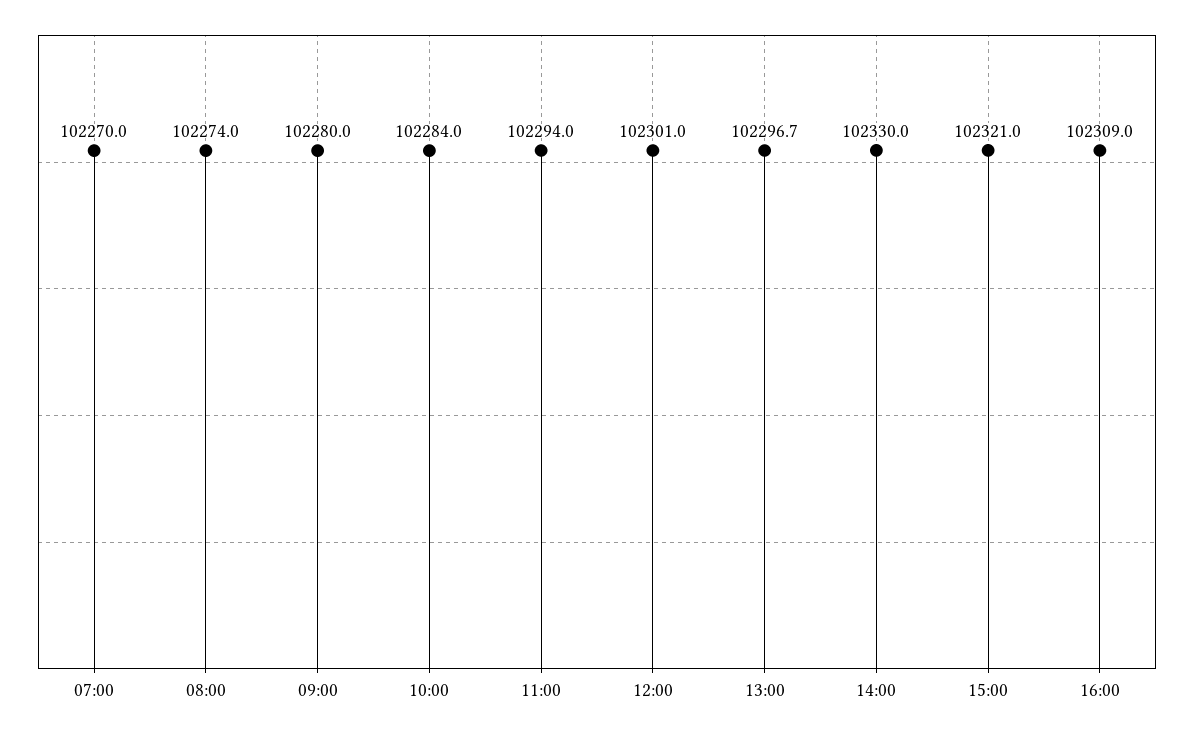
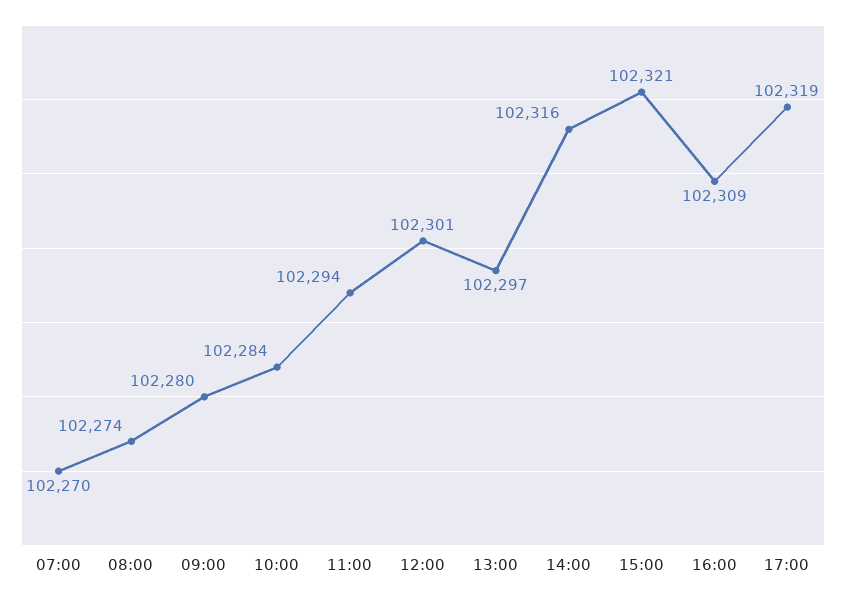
14:00: 102330 -> 102316
17:00: none -> 102319

